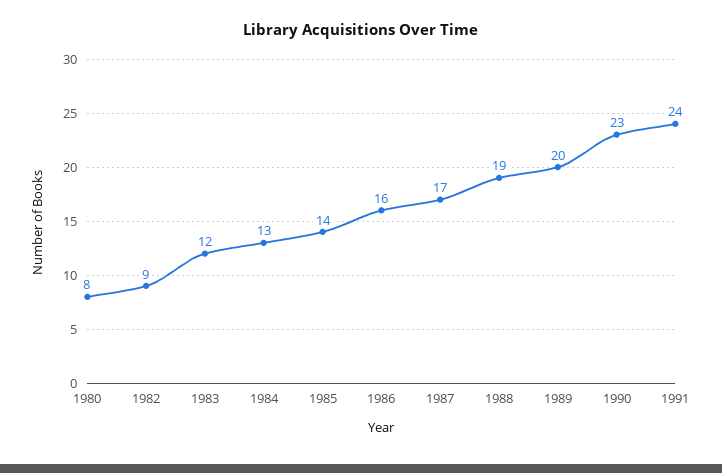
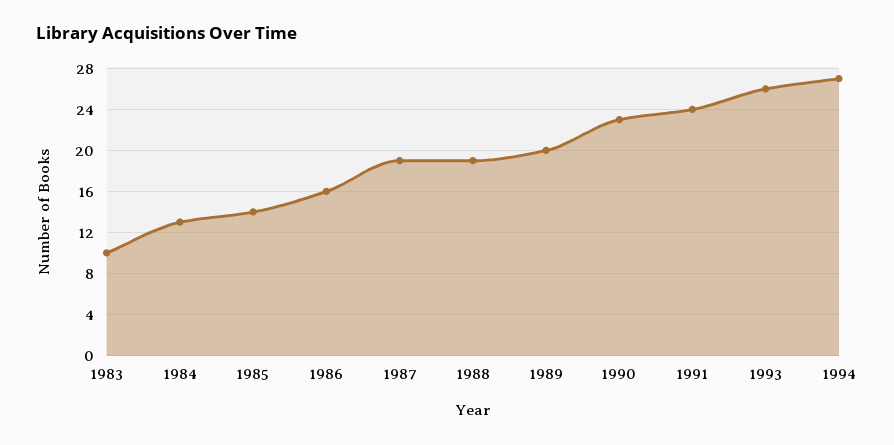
1980: 8 -> none
1982: 9 -> none
1983: 12 -> 10
1987: 17 -> 19
1993: none -> 26
1994: none -> 27

